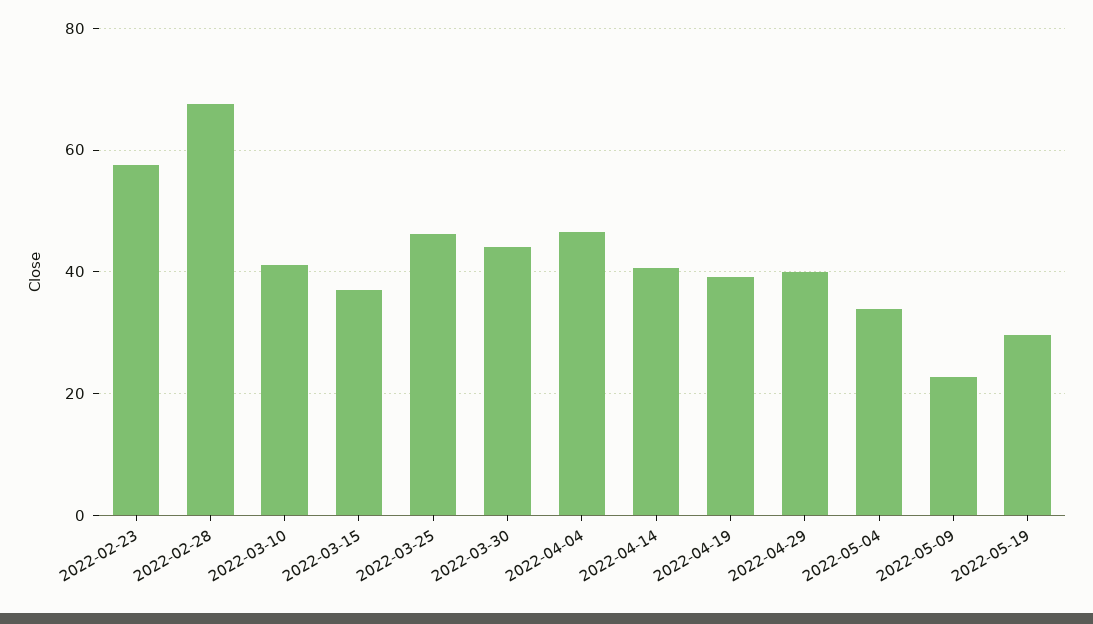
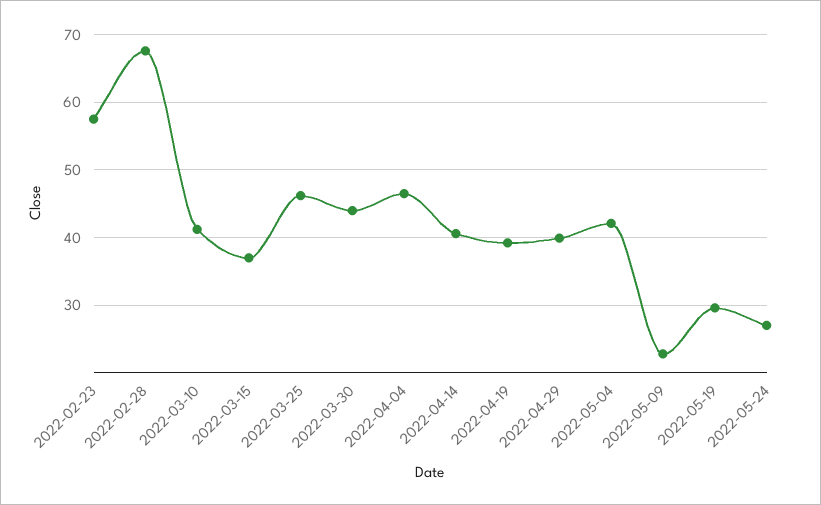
2022-05-04: 34 -> 42
2022-05-24: none -> 27

